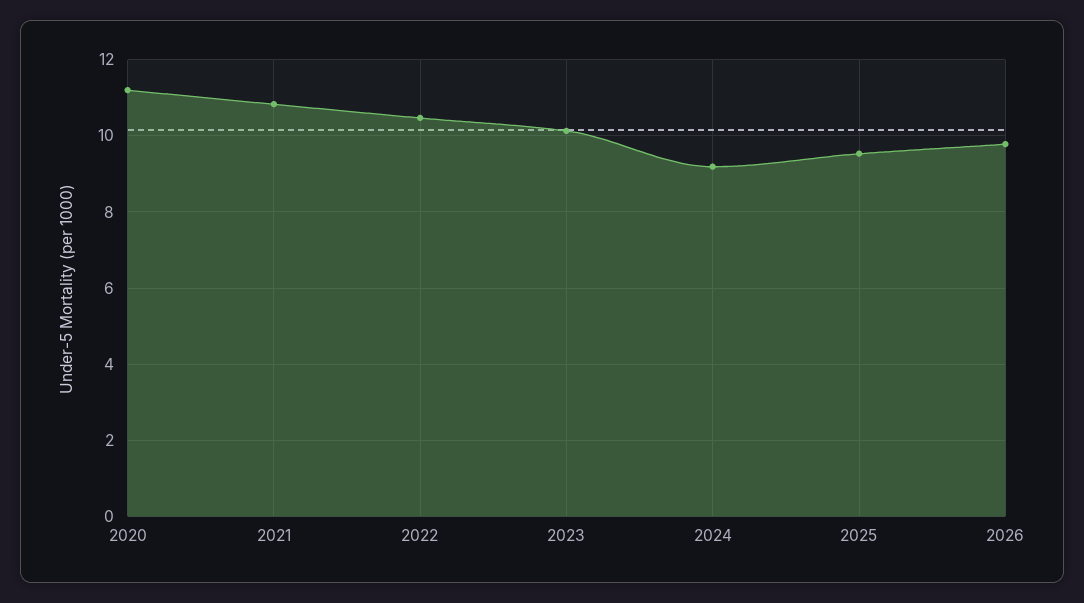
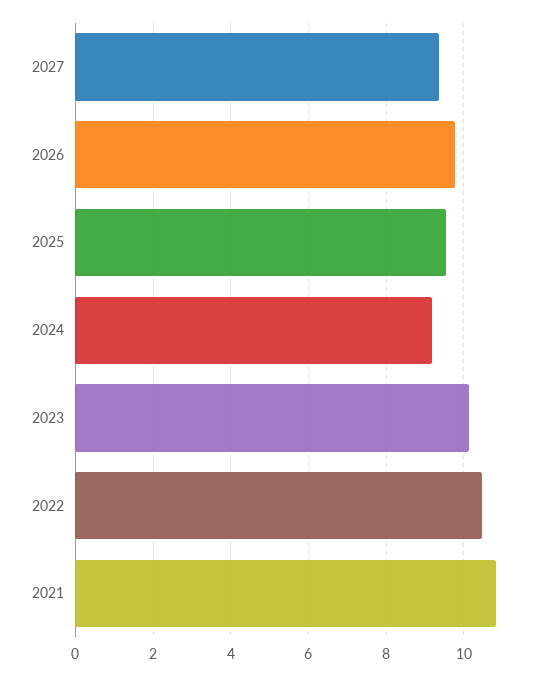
2020: 11.2 -> none
2027: none -> 9.4

